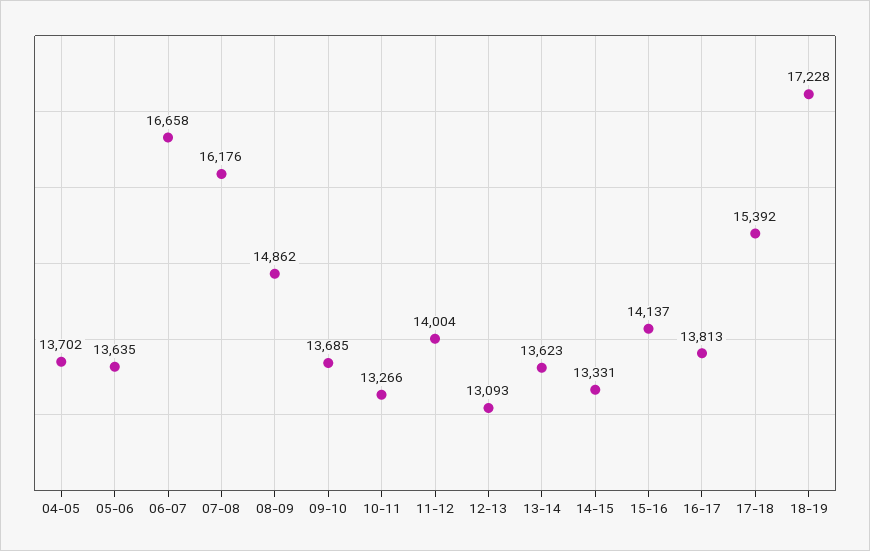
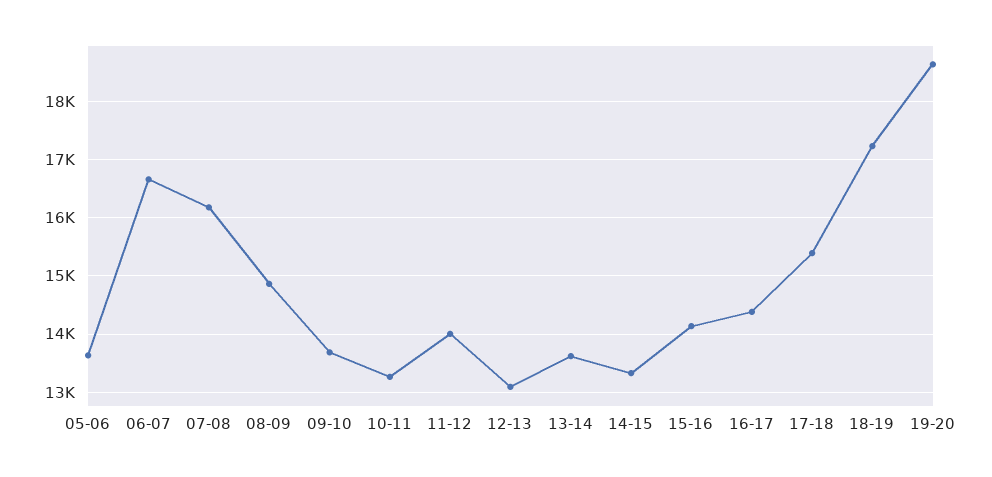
04-05: 13702 -> none
16-17: 13813 -> 14400
19-20: none -> 18600

